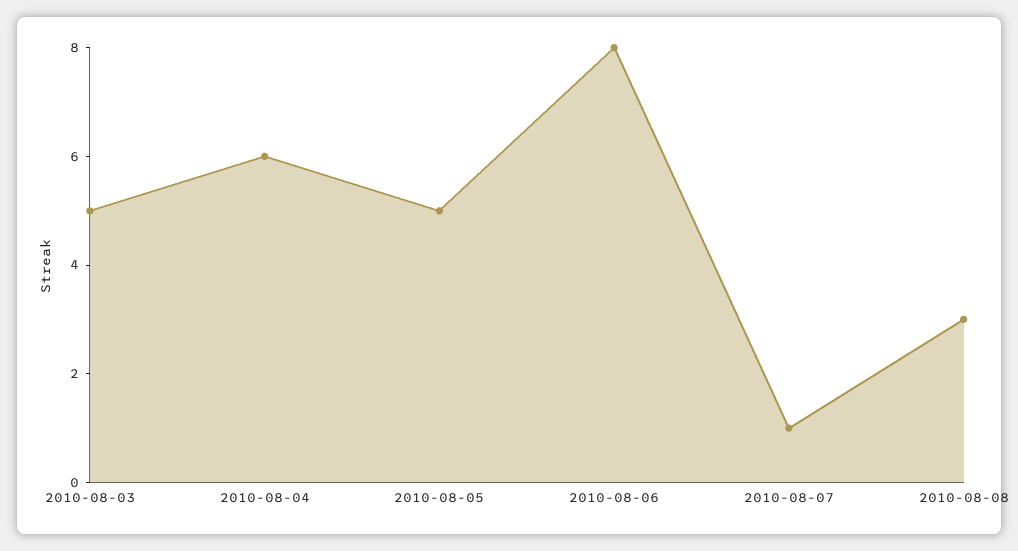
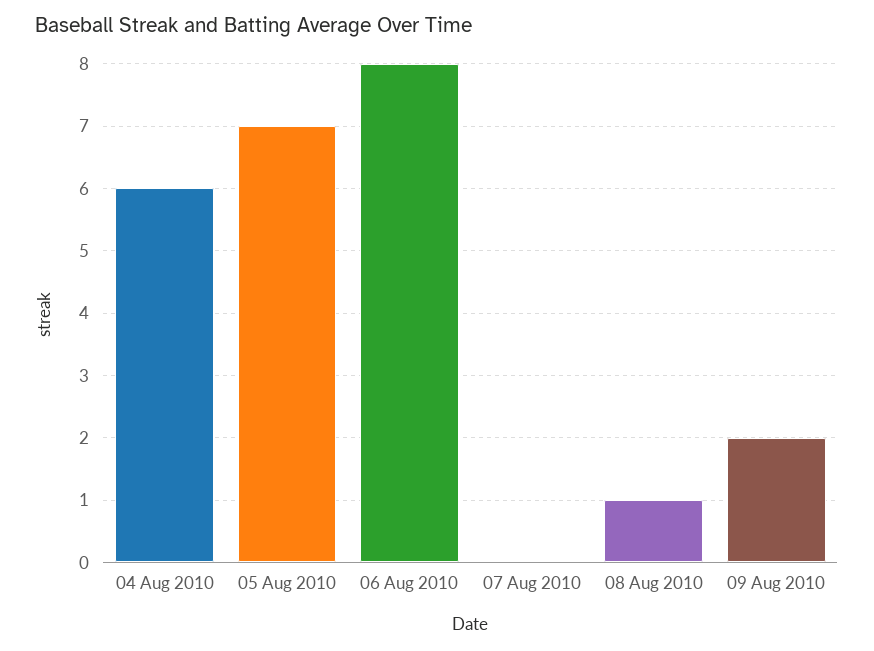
2010-08-03: 5 -> none
2010-08-05: 5 -> 7
2010-08-07: 1 -> 0
2010-08-08: 3 -> 1
09 Aug 2010: none -> 2

